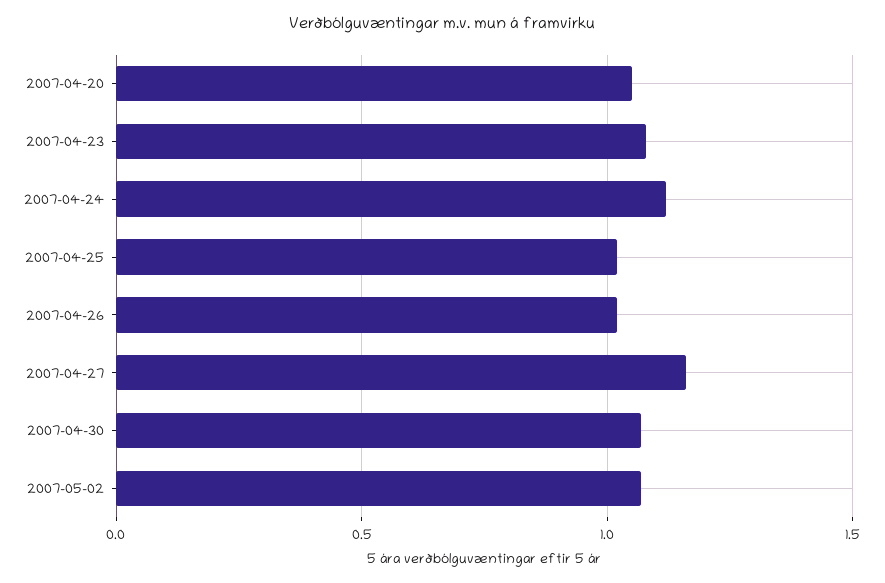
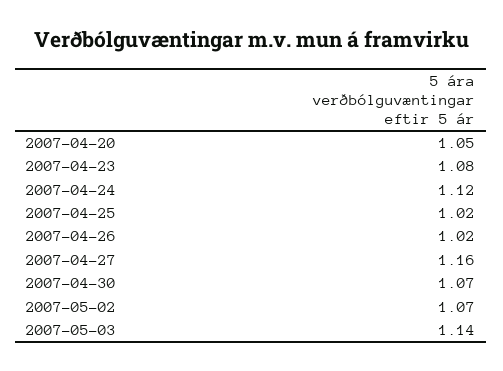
2007-05-03: none -> 1.14

